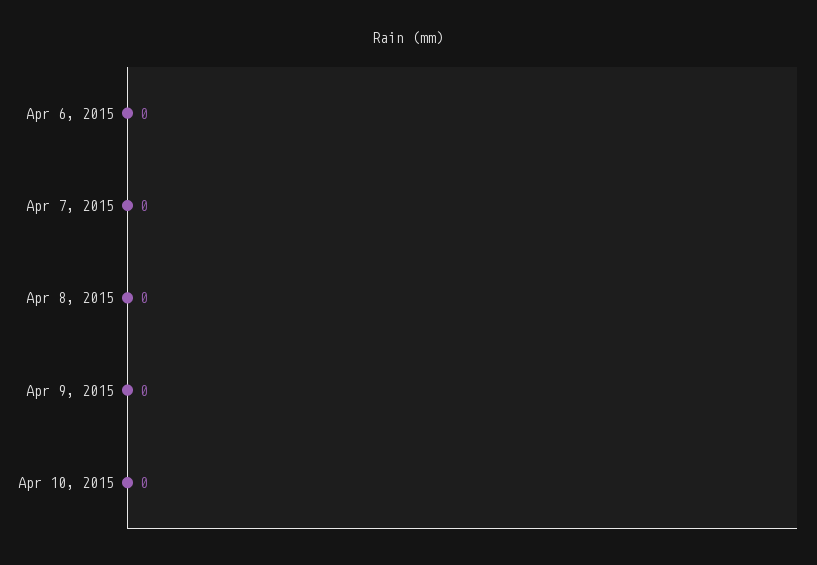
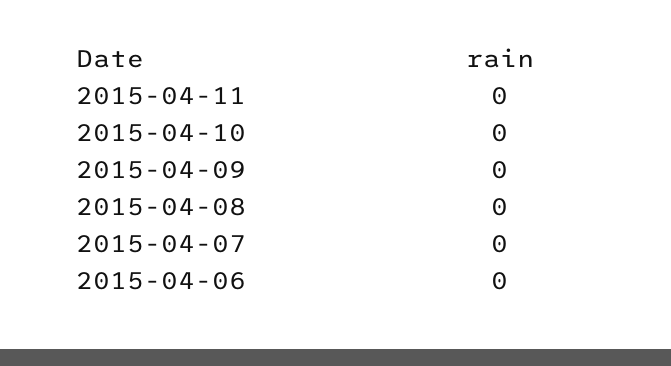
2015-04-11: none -> 0

